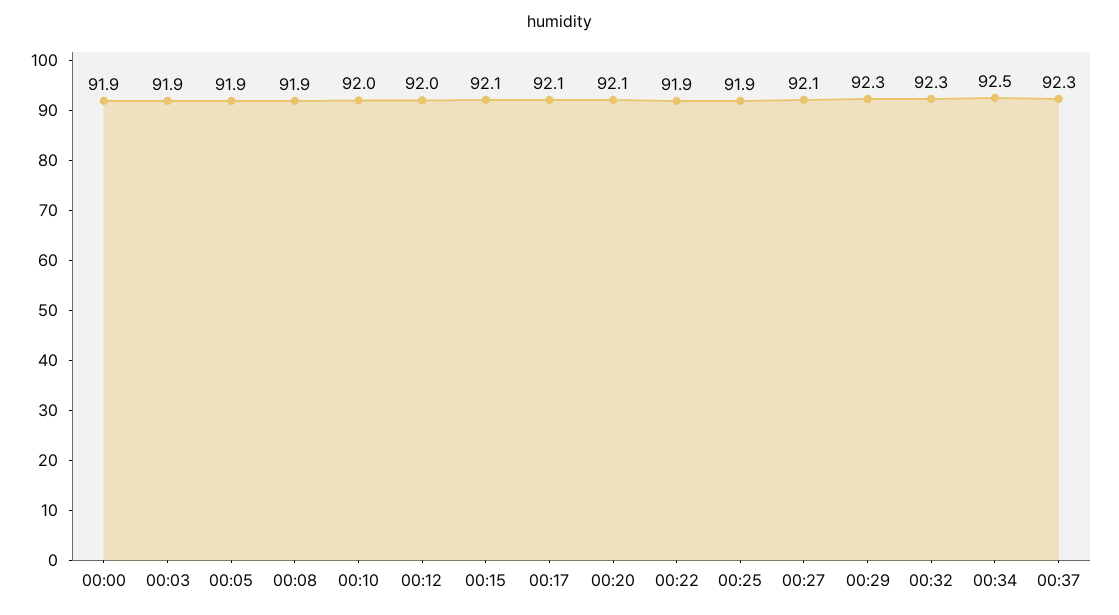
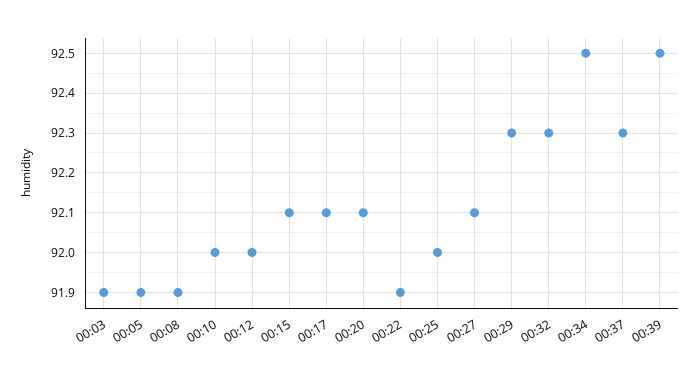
00:00: 91.9 -> none
00:25: 91.9 -> 92
00:39: none -> 92.5

